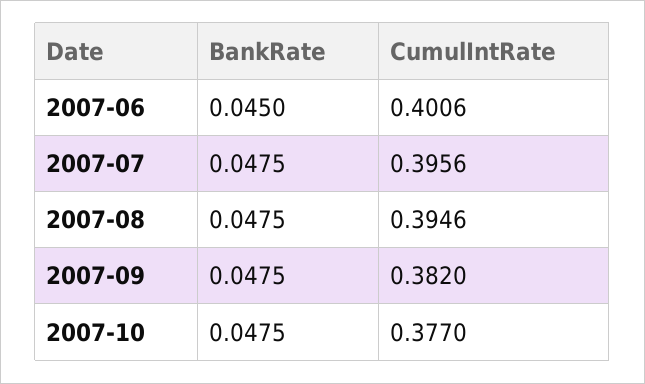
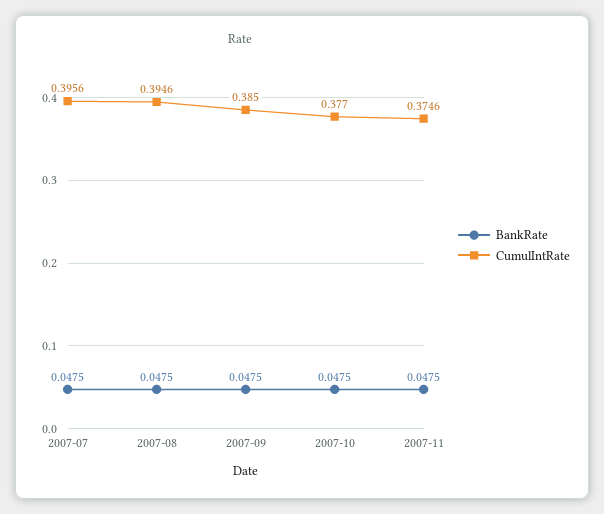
BankRate, 2007-06: 0.045 -> none
CumulIntRate, 2007-06: 0.4006 -> none
CumulIntRate, 2007-09: 0.382 -> 0.385
BankRate, 2007-11: none -> 0.0475
CumulIntRate, 2007-11: none -> 0.3746

